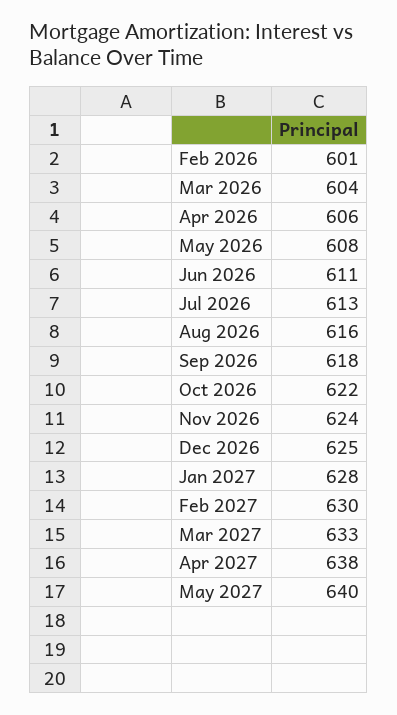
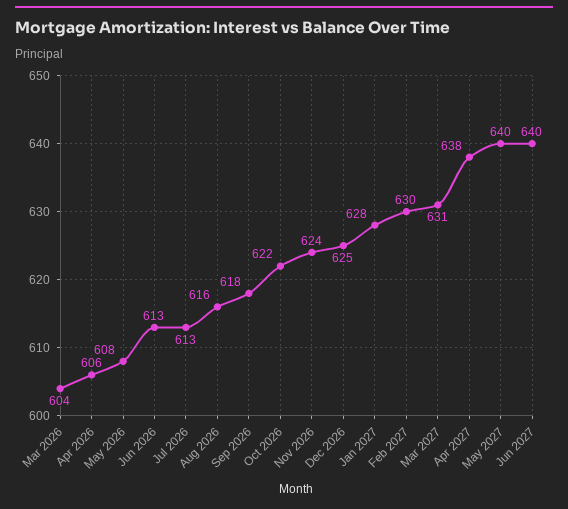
Feb 2026: 601 -> none
Jun 2026: 611 -> 613
Mar 2027: 633 -> 631
Jun 2027: none -> 640

